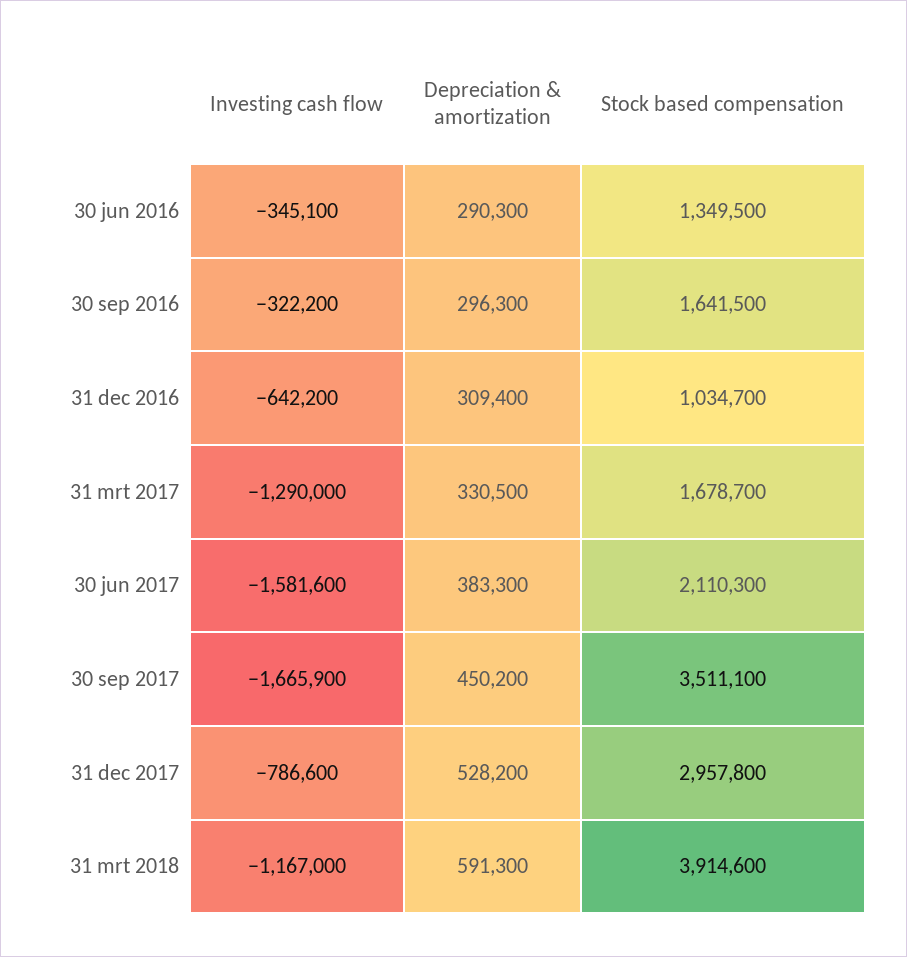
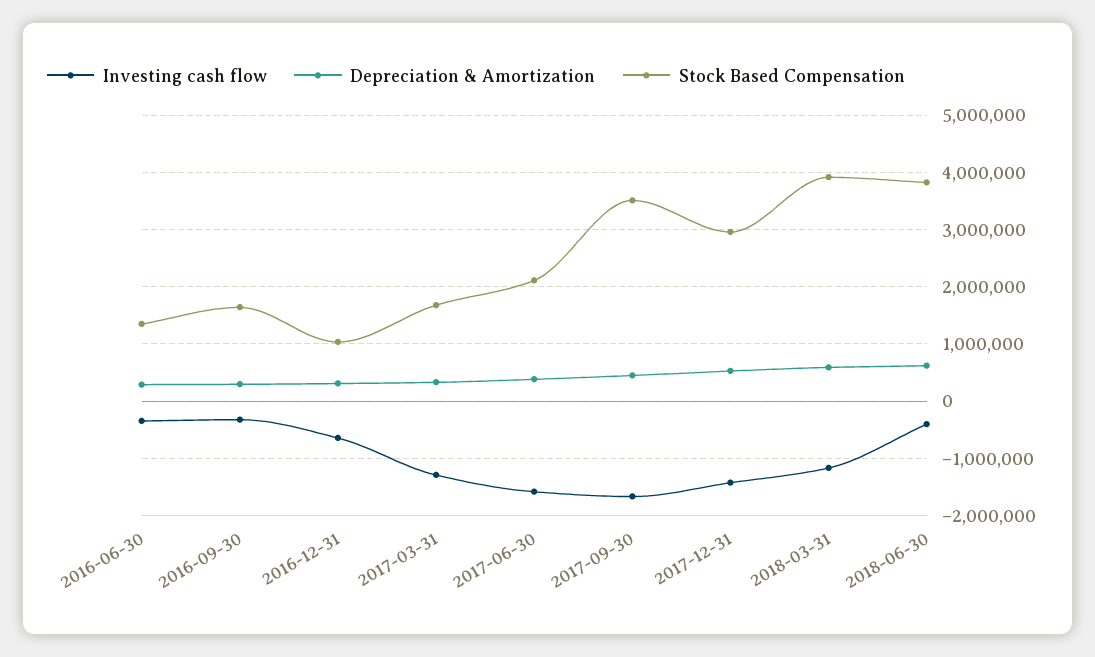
Investing cash flow, 31 dec 2017: -786600 -> -1400000
Investing cash flow, 2018-06-30: none -> -400000
Depreciation & amortization, 2018-06-30: none -> 600000
Stock based compensation, 2018-06-30: none -> 3800000

